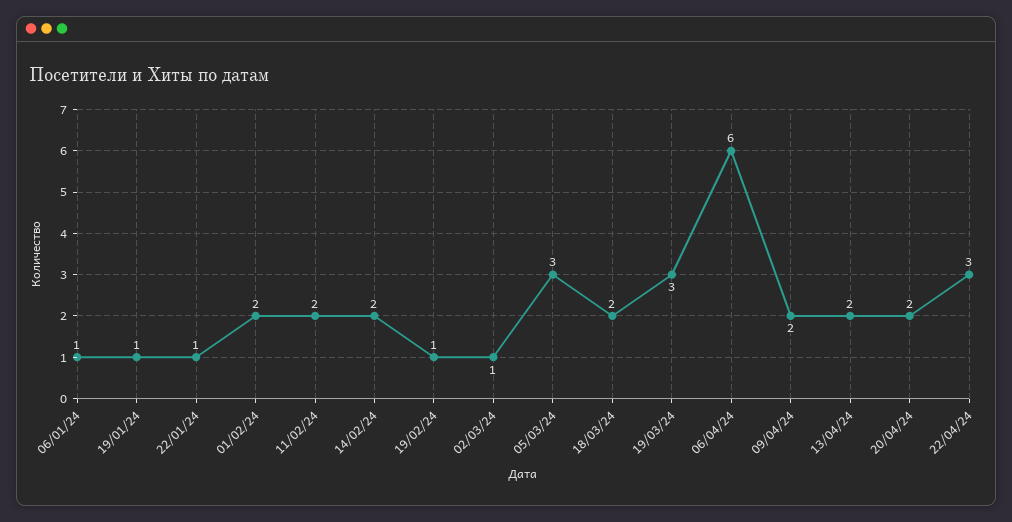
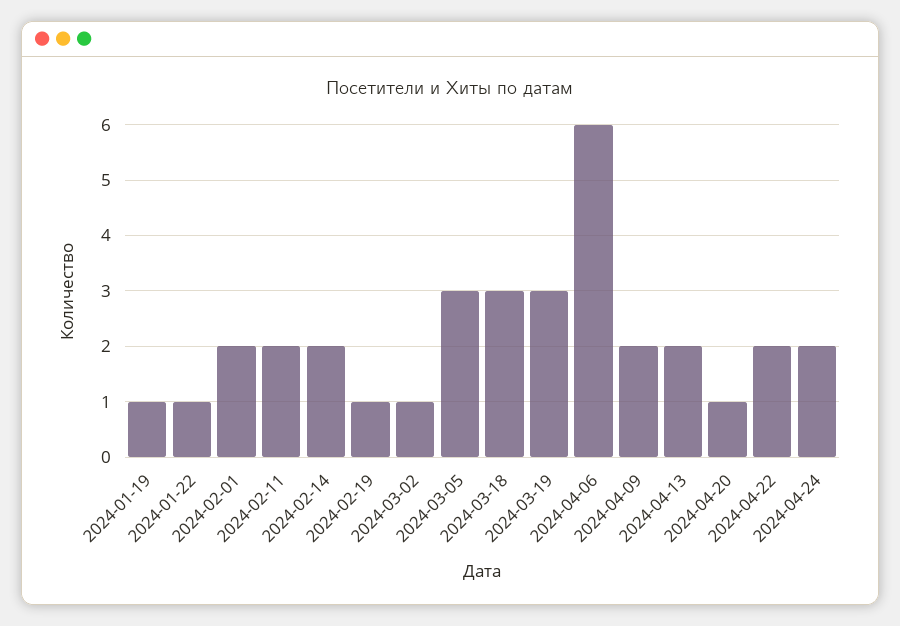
06/01/24: 1 -> none
18/03/24: 2 -> 3
20/04/24: 2 -> 1
22/04/24: 3 -> 2
2024-04-24: none -> 2

